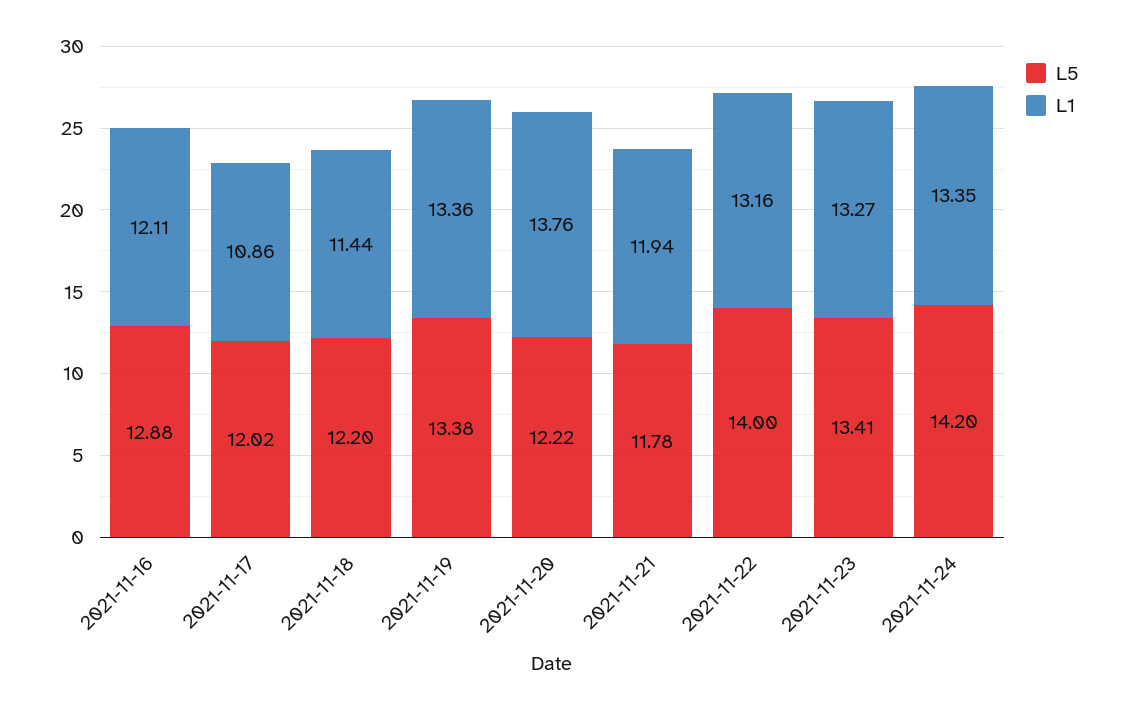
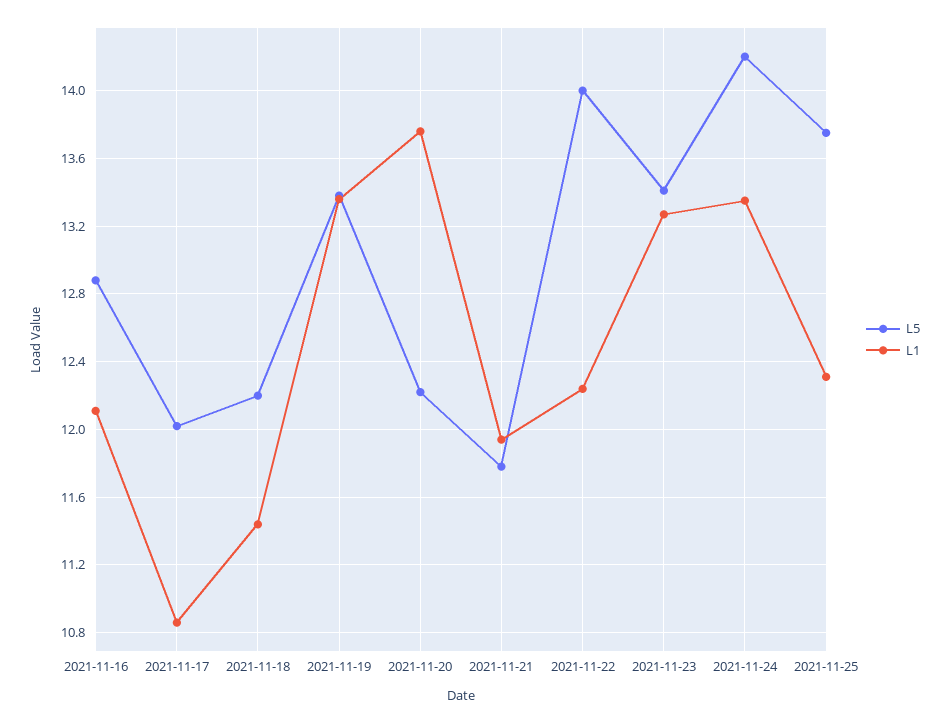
L1, 2021-11-22: 13.16 -> 12.25
L5, 2021-11-25: none -> 13.75
L1, 2021-11-25: none -> 12.3

